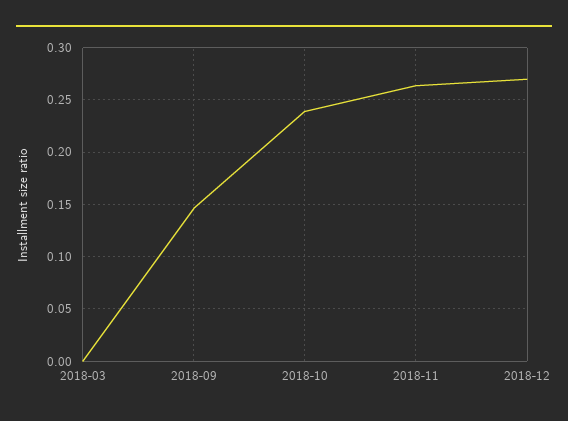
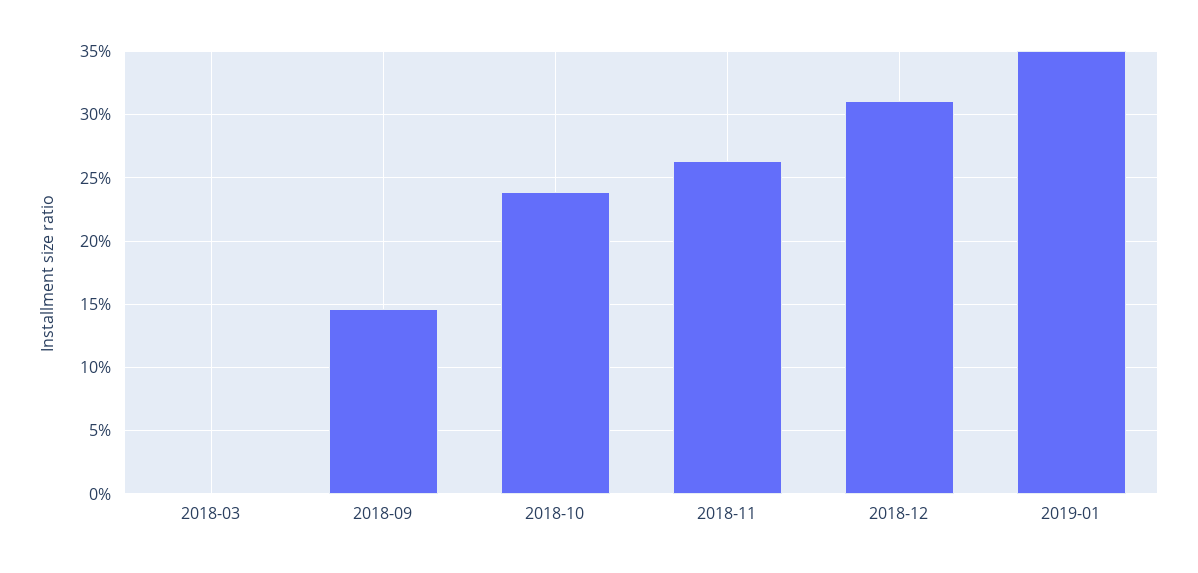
2018-12: 0.27 -> 0.31
2019-01: none -> 0.35

